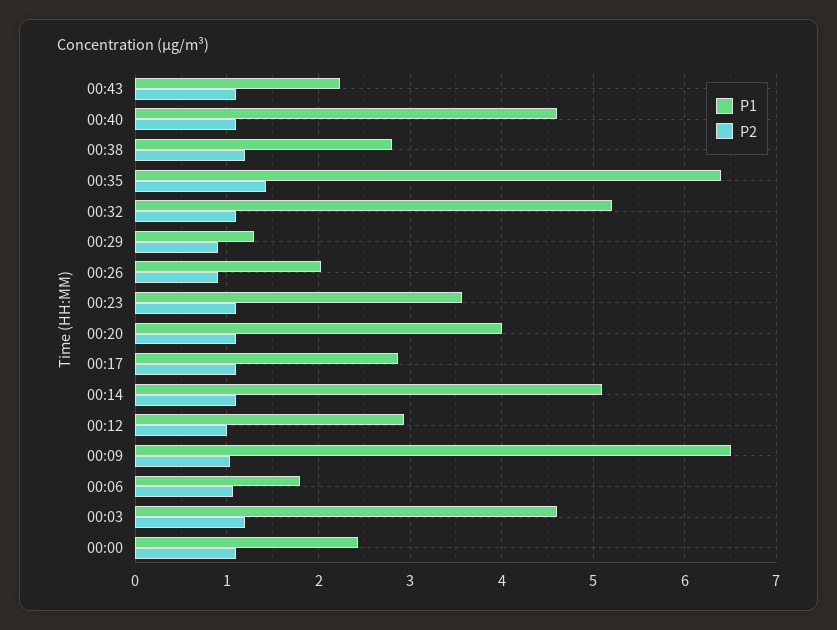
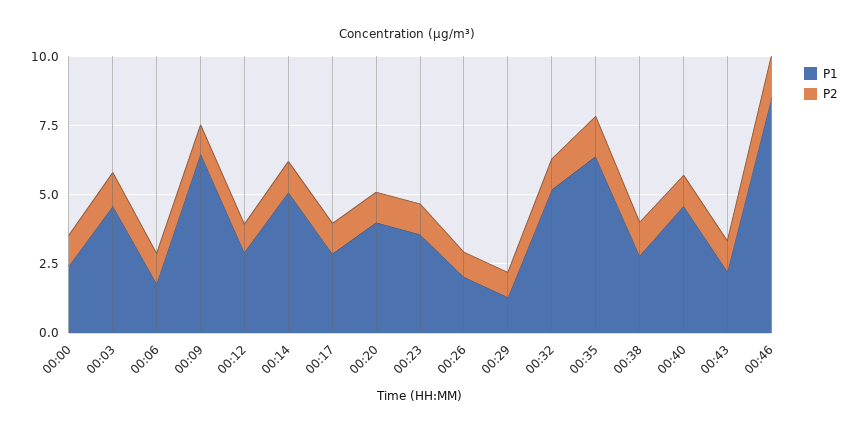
P1, 00:46: none -> 8.5
P2, 00:46: none -> 1.5

